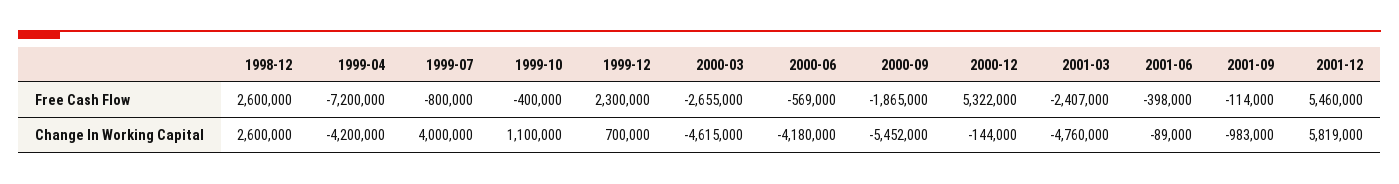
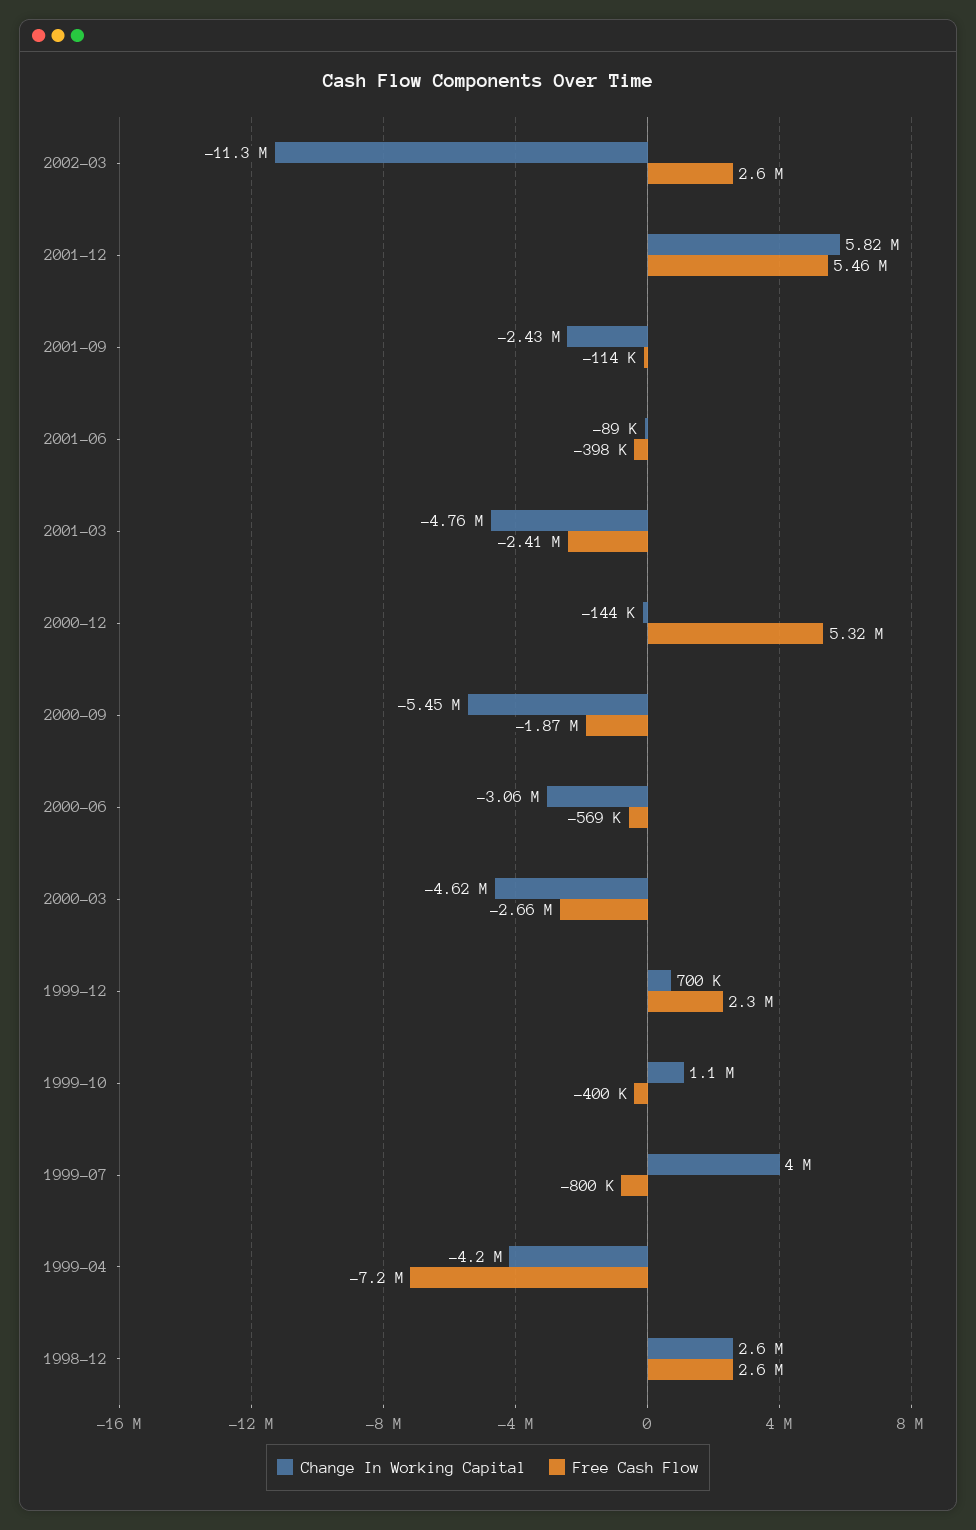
Change In Working Capital, 2000-06: -4180000 -> -3060000
Change In Working Capital, 2001-09: -983000 -> -2430000
Change In Working Capital, 2002-03: none -> -11300000
Free Cash Flow, 2002-03: none -> 2600000

